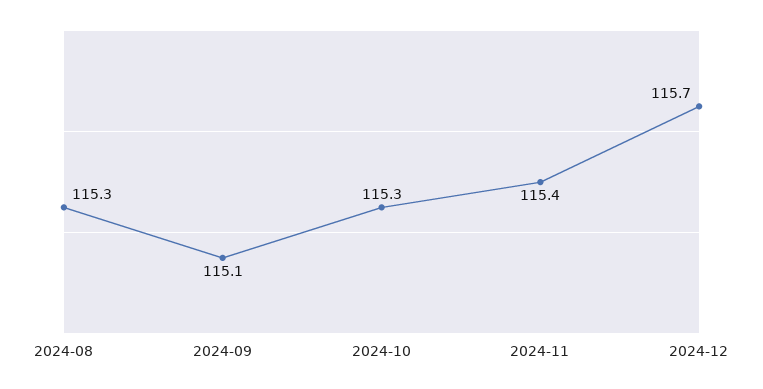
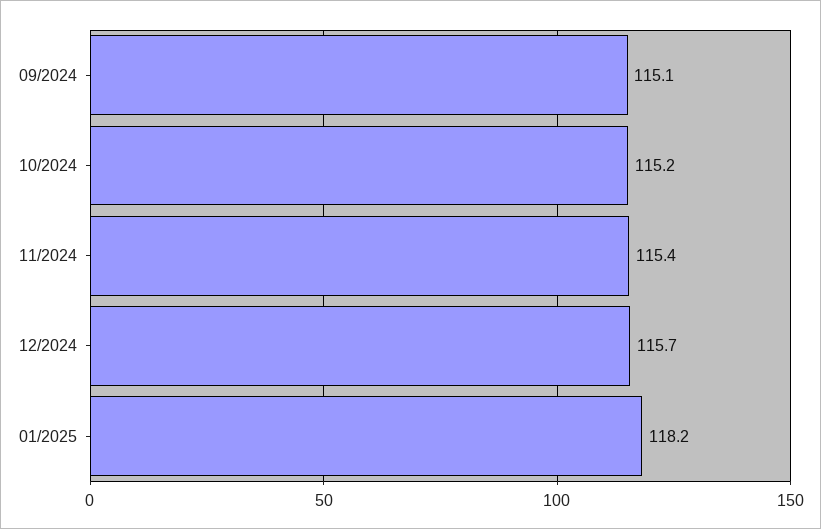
2024-08: 115.3 -> none
2024-10: 115.3 -> 115.2
01/2025: none -> 118.2

